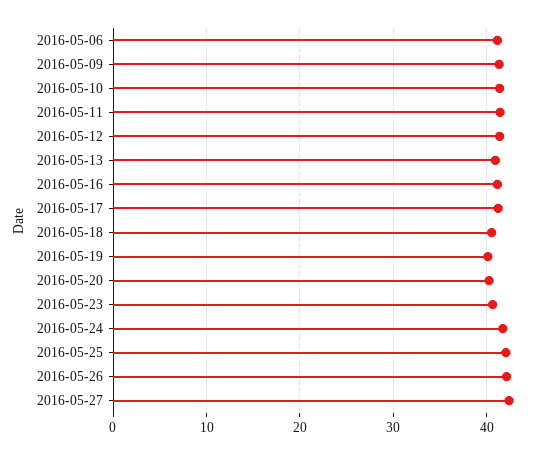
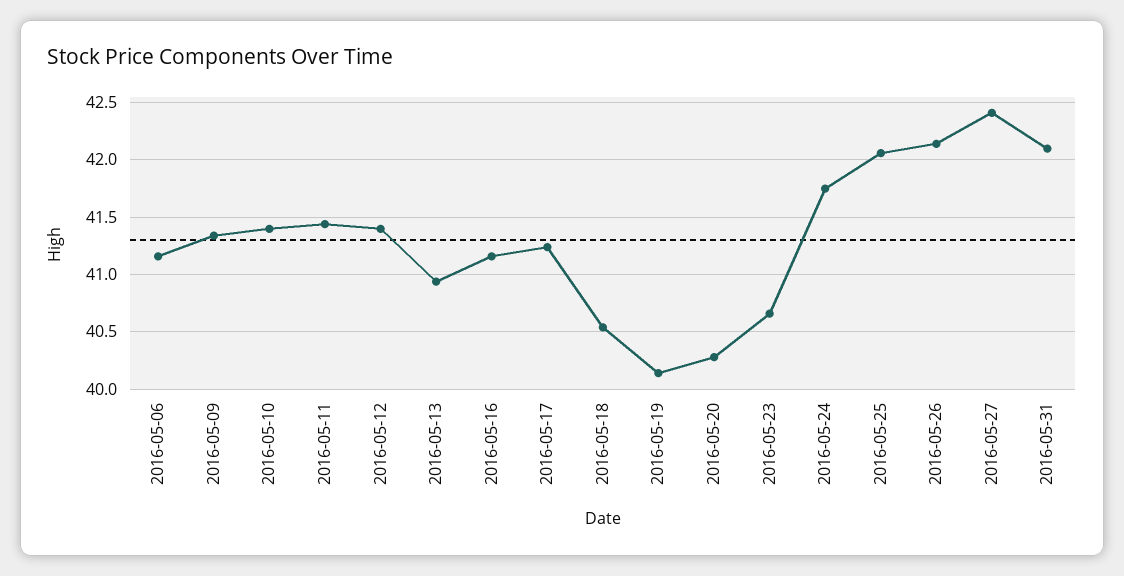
2016-05-31: none -> 42.1

